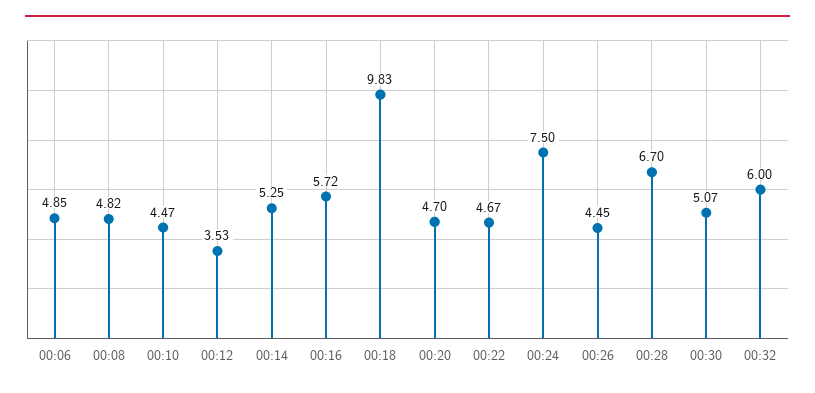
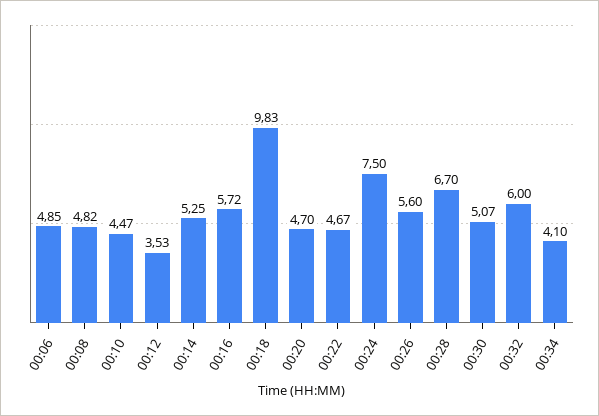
00:26: 4.45 -> 5.6
00:34: none -> 4.1

